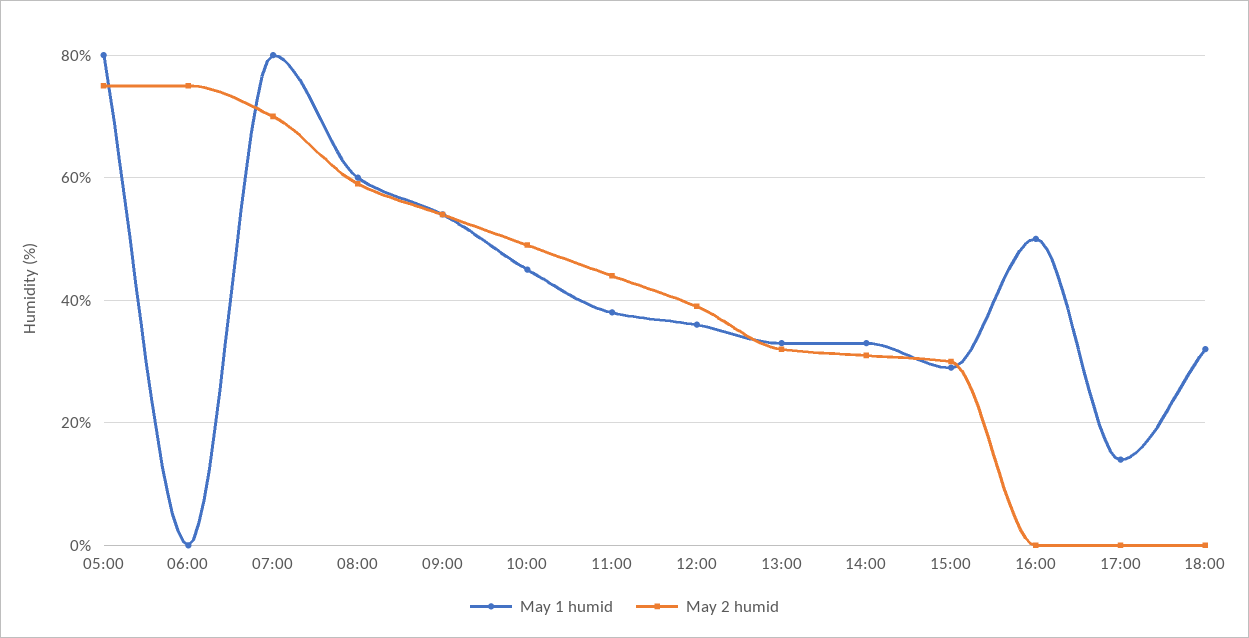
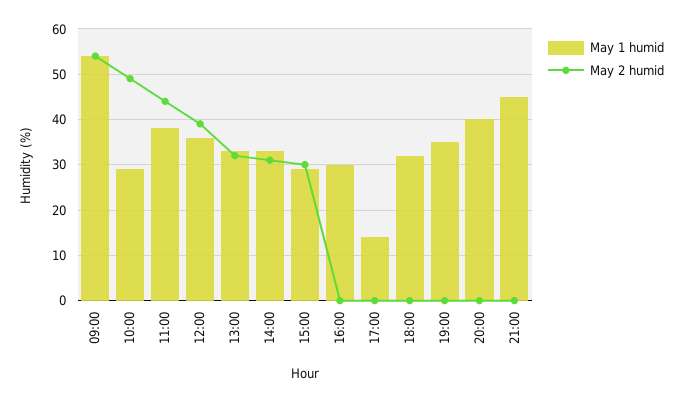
May 1 humid, 05:00: 80 -> none
May 2 humid, 05:00: 75 -> none
May 1 humid, 06:00: 0 -> none
May 2 humid, 06:00: 75 -> none
May 1 humid, 07:00: 80 -> none
May 2 humid, 07:00: 70 -> none
May 1 humid, 08:00: 60 -> none
May 2 humid, 08:00: 60 -> none
May 1 humid, 10:00: 45 -> 30
May 1 humid, 16:00: 50 -> 30
May 1 humid, 19:00: none -> 35
May 2 humid, 19:00: none -> 0
May 1 humid, 20:00: none -> 40
May 2 humid, 20:00: none -> 0
May 1 humid, 21:00: none -> 45
May 2 humid, 21:00: none -> 0

